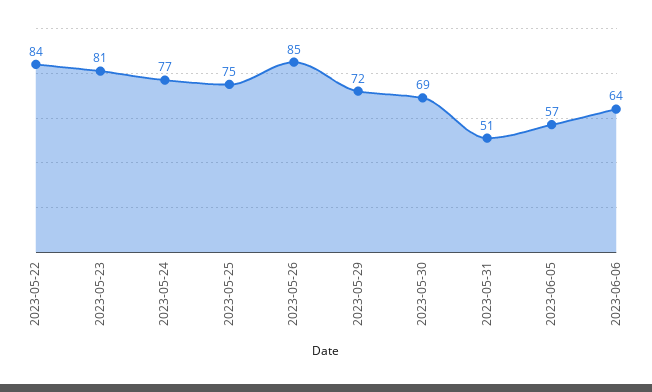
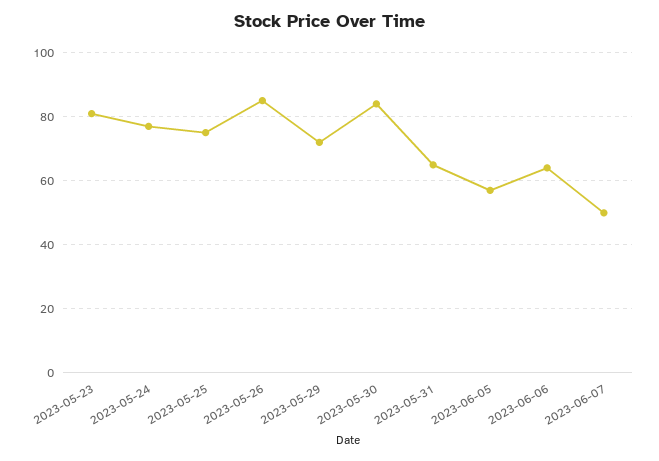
2023-05-22: 84 -> none
2023-05-30: 69 -> 85
2023-05-31: 51 -> 65
2023-06-07: none -> 50

